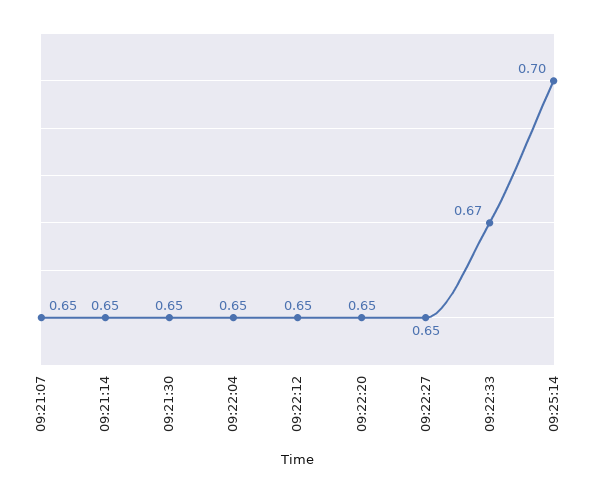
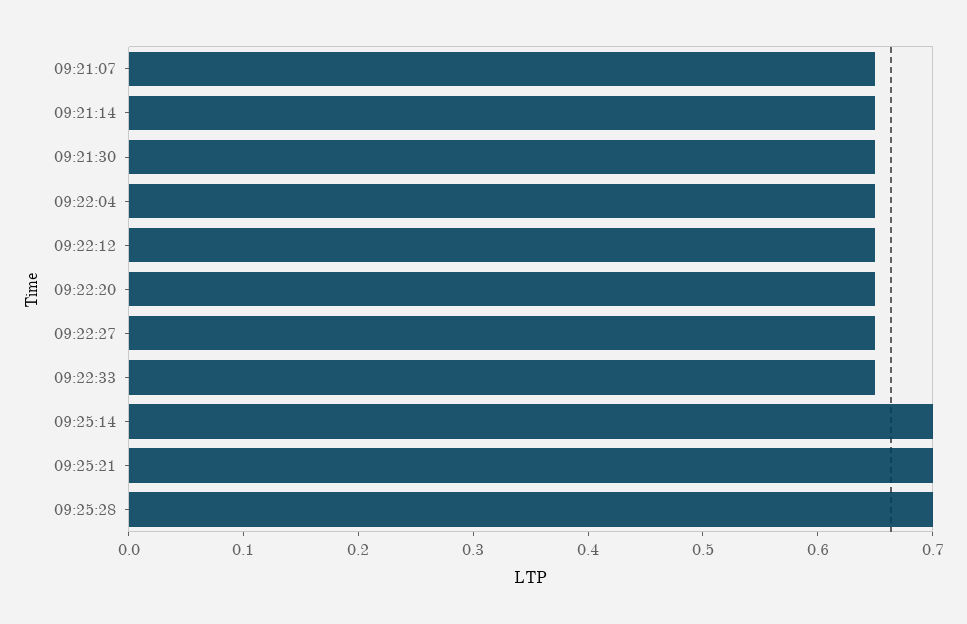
09:22:33: 0.67 -> 0.65
09:25:21: none -> 0.7
09:25:28: none -> 0.7

